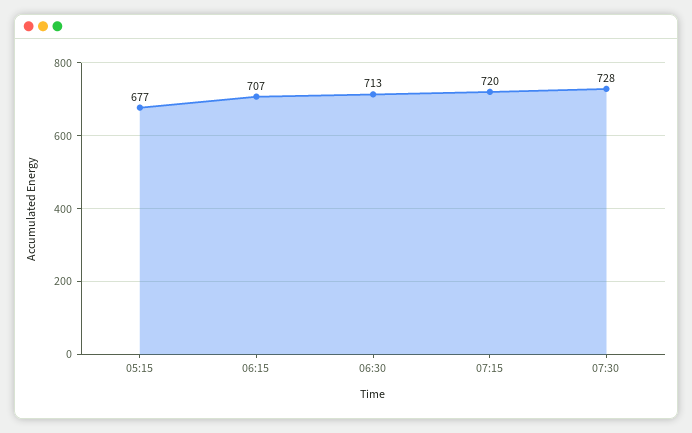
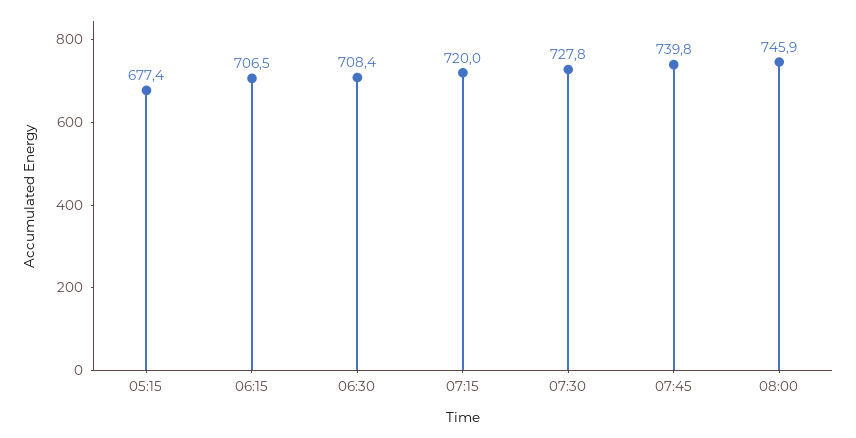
06:30: 713 -> 708.4
07:45: none -> 739.8
08:00: none -> 745.9

